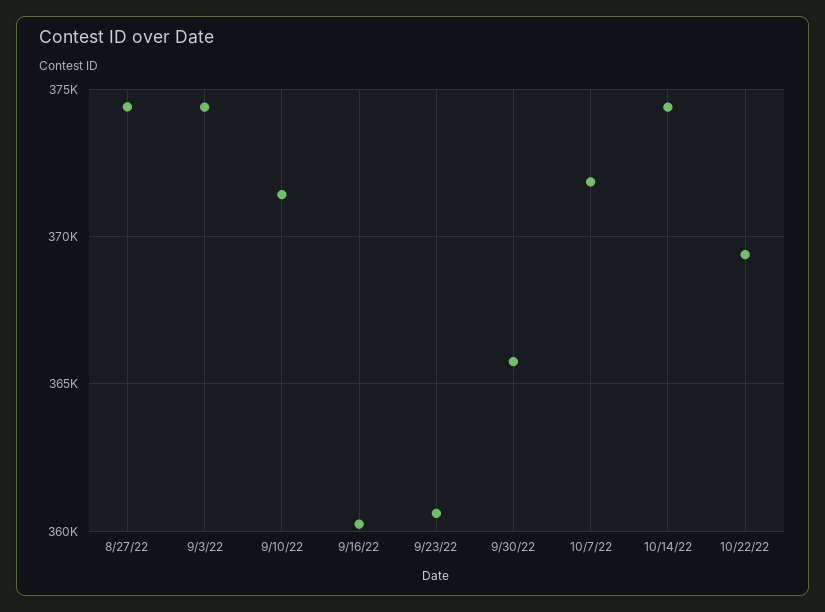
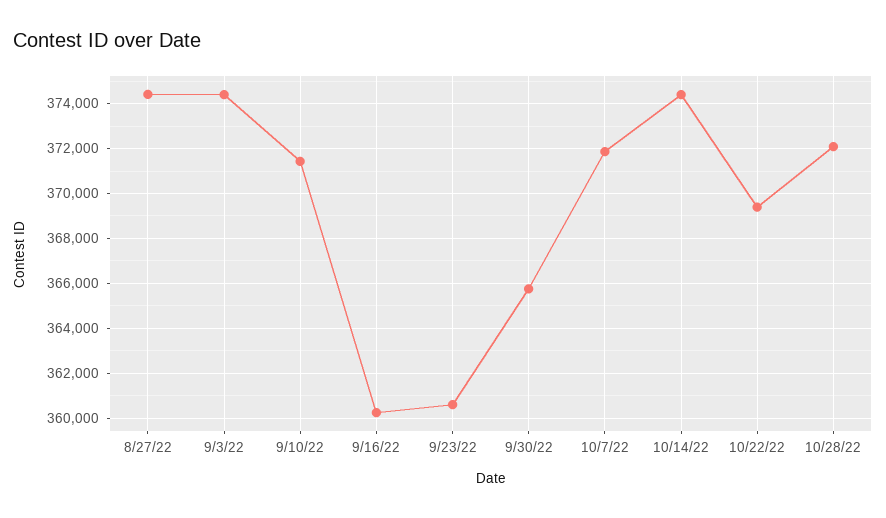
10/28/22: none -> 372000

